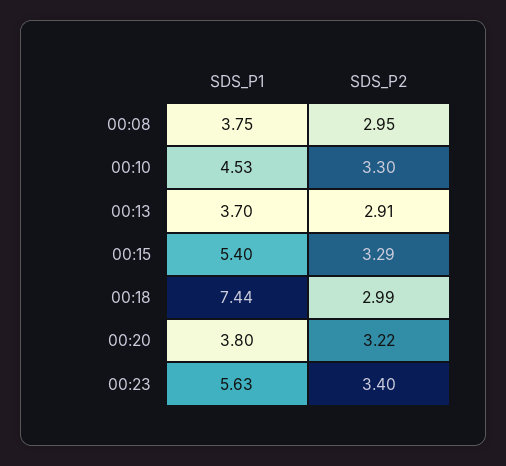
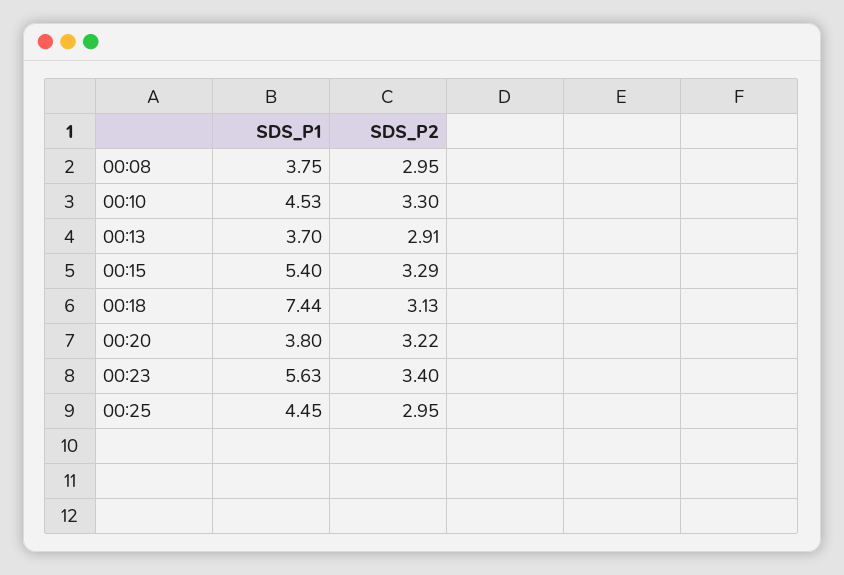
SDS_P2, 00:18: 2.99 -> 3.13
SDS_P1, 00:25: none -> 4.45
SDS_P2, 00:25: none -> 2.95

